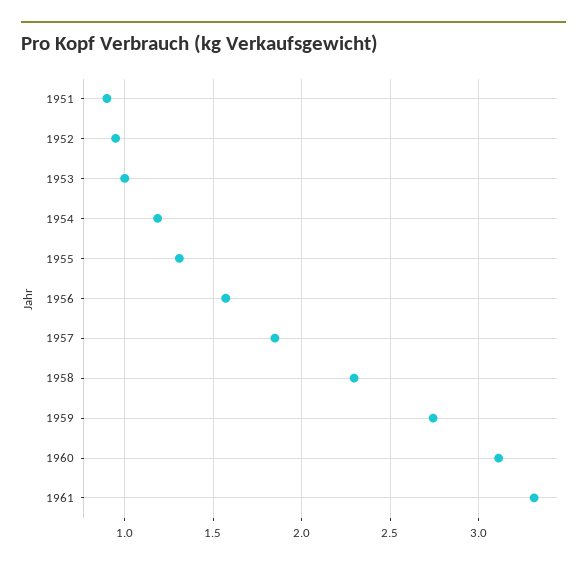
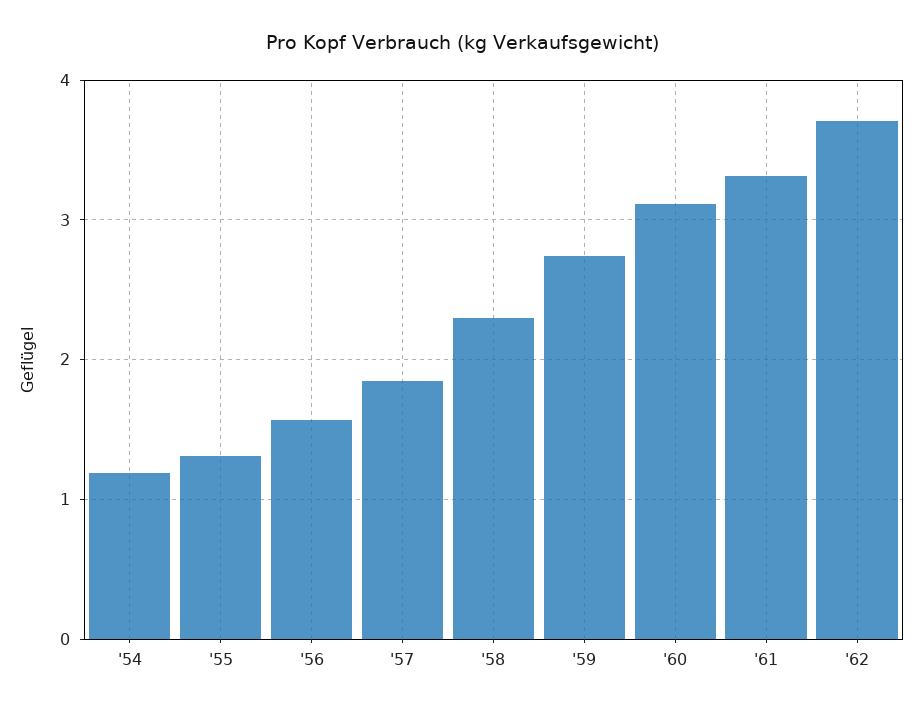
1951: 0.9 -> none
1952: 0.95 -> none
1953: 1 -> none
'62: none -> 3.7

